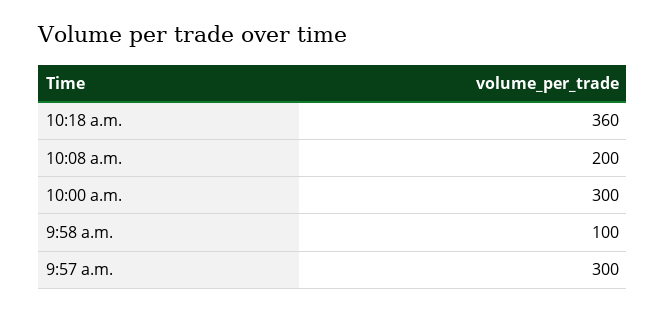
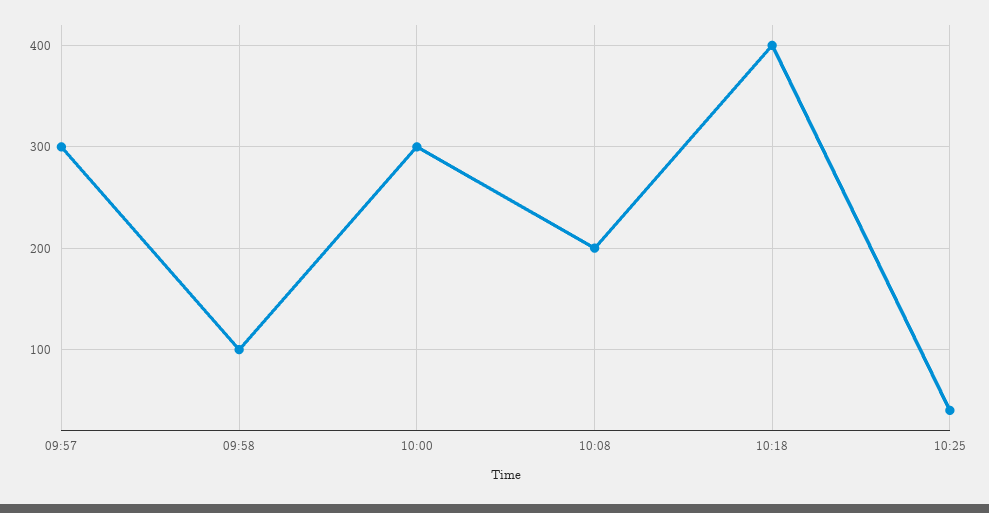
10:18 a.m.: 360 -> 400
10:25: none -> 40

